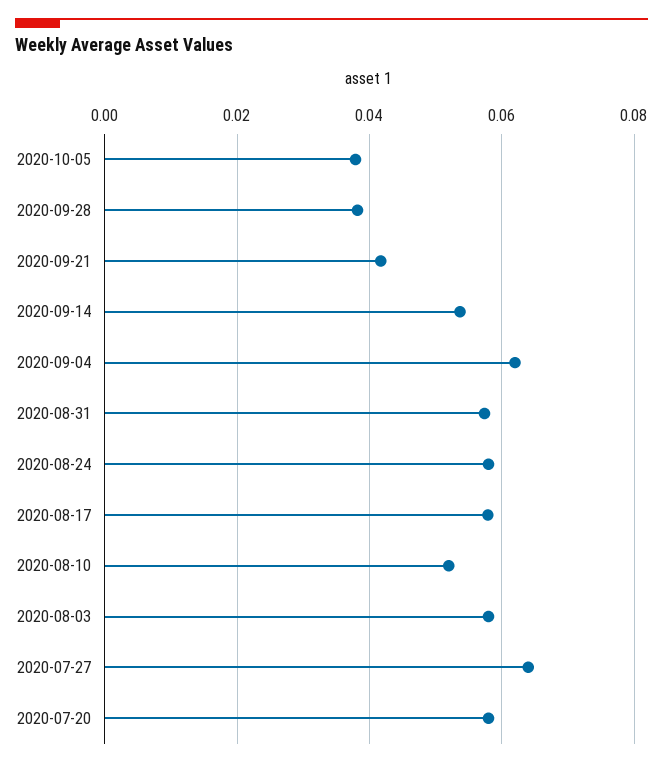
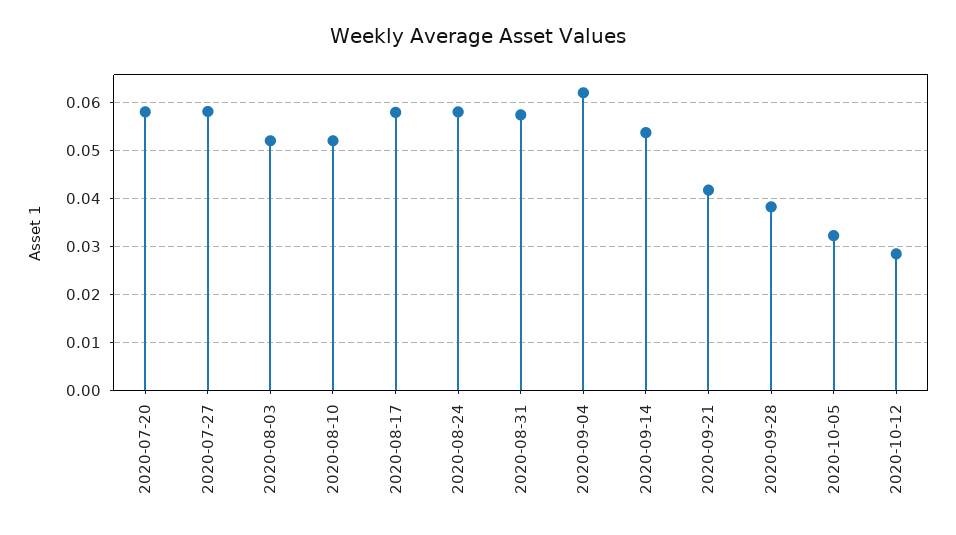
2020-10-05: 0.038 -> 0.032
2020-08-03: 0.058 -> 0.052
2020-07-27: 0.064 -> 0.058
2020-10-12: none -> 0.028

